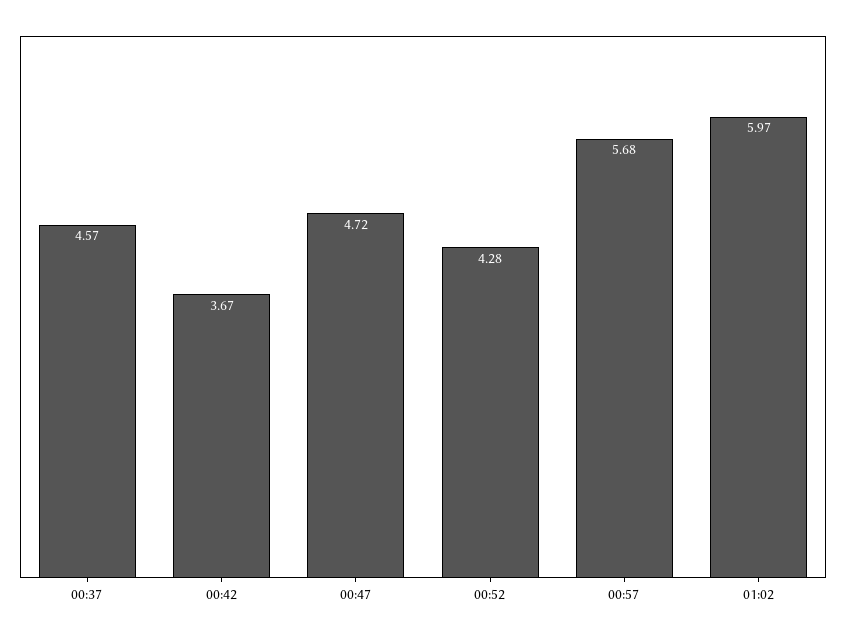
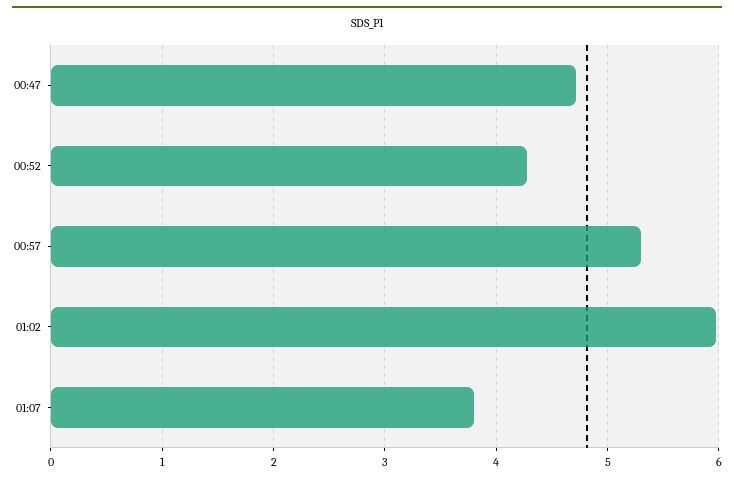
00:37: 4.57 -> none
00:42: 3.67 -> none
00:57: 5.68 -> 5.3
01:07: none -> 3.8

